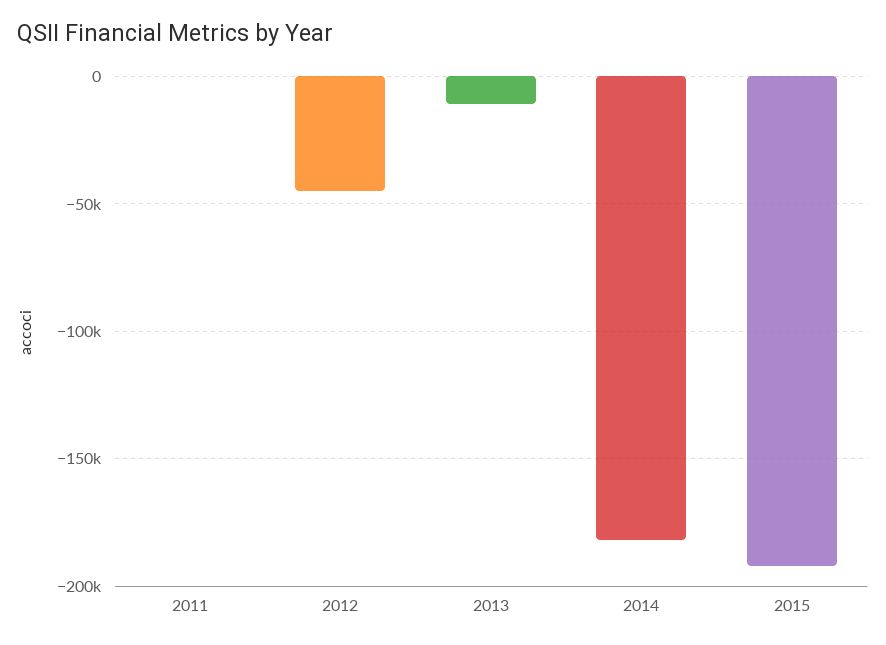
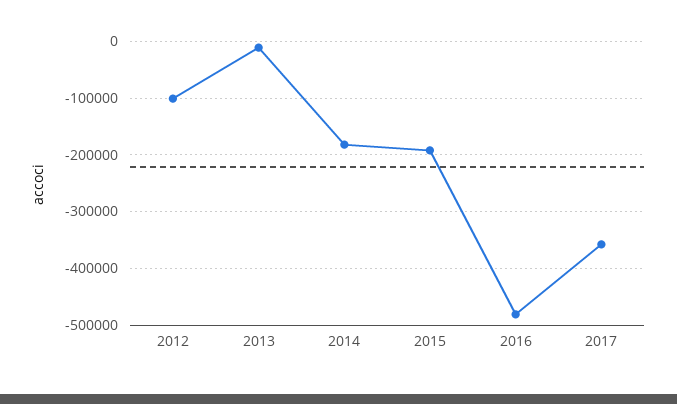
2011: 0 -> none
2012: -45000 -> -100000
2016: none -> -480000
2017: none -> -360000

